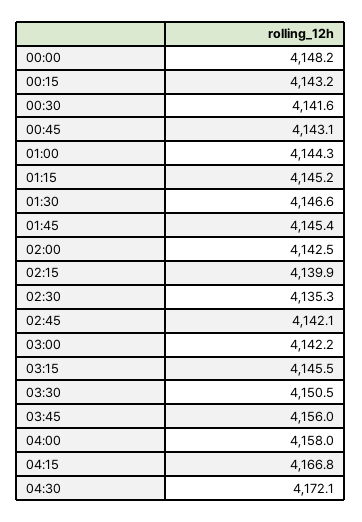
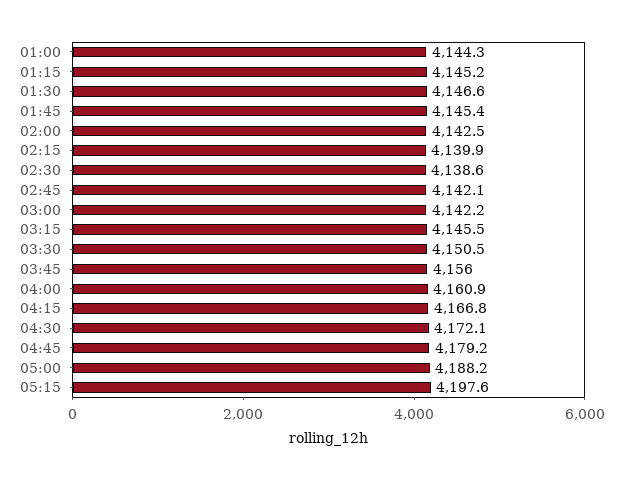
00:00: 4148.2 -> none
00:15: 4143.2 -> none
00:30: 4141.6 -> none
00:45: 4143.1 -> none
02:30: 4135.3 -> 4138.6
04:00: 4158 -> 4160.9
04:45: none -> 4179.2
05:00: none -> 4188.2
05:15: none -> 4197.6

